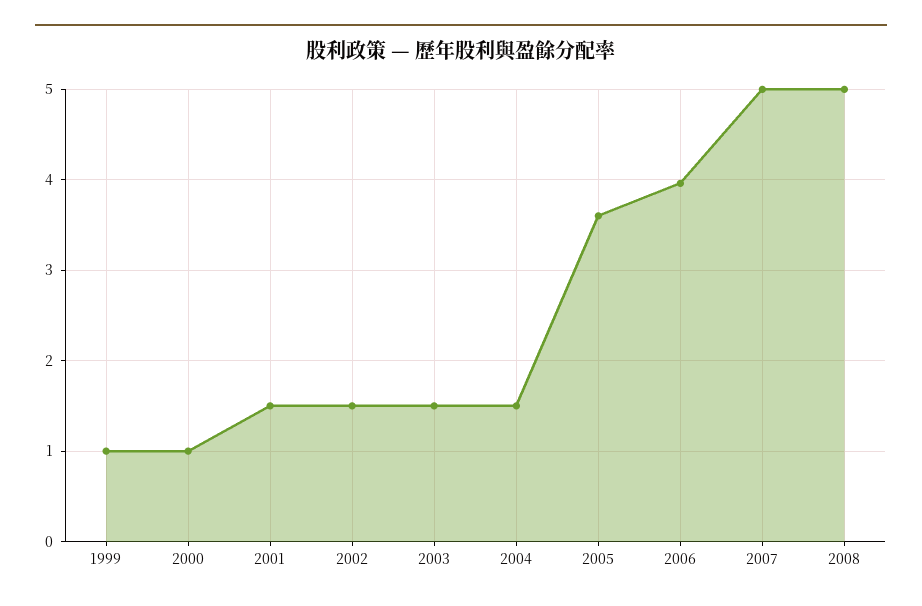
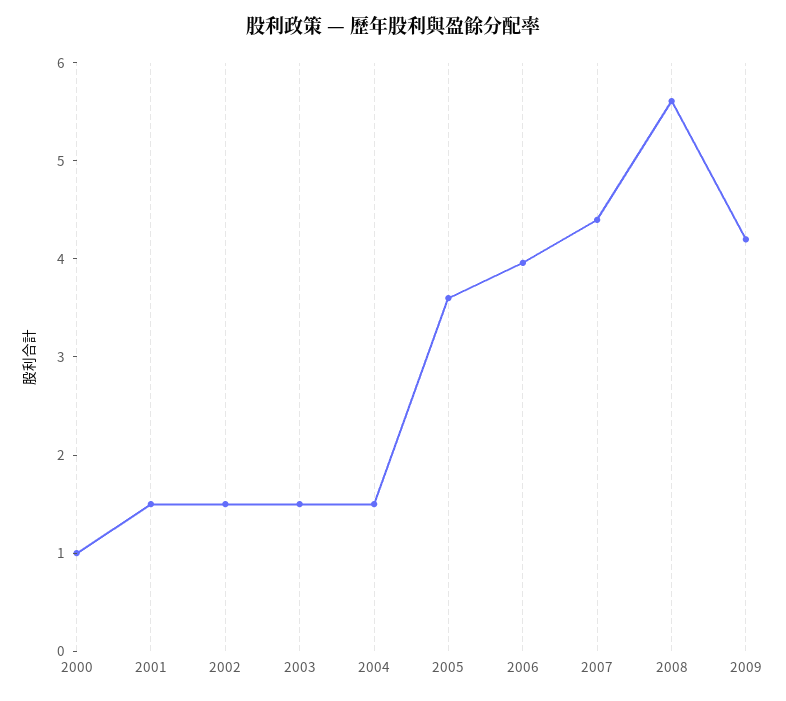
1999: 1 -> none
2007: 5 -> 4.4
2008: 5 -> 5.6
2009: none -> 4.2

